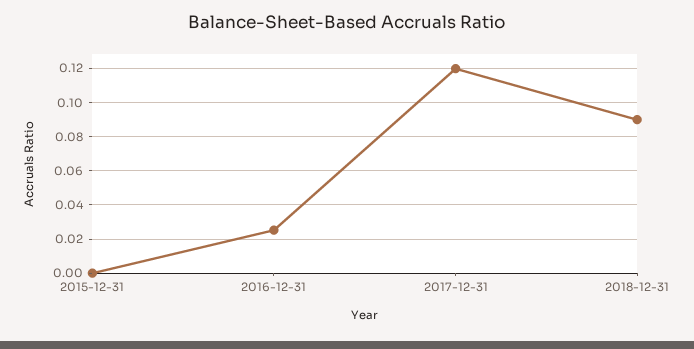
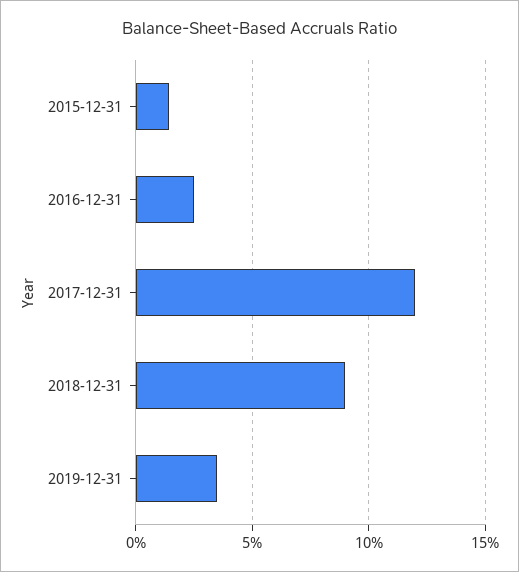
2015-12-31: 0 -> 0.015
2019-12-31: none -> 0.035

